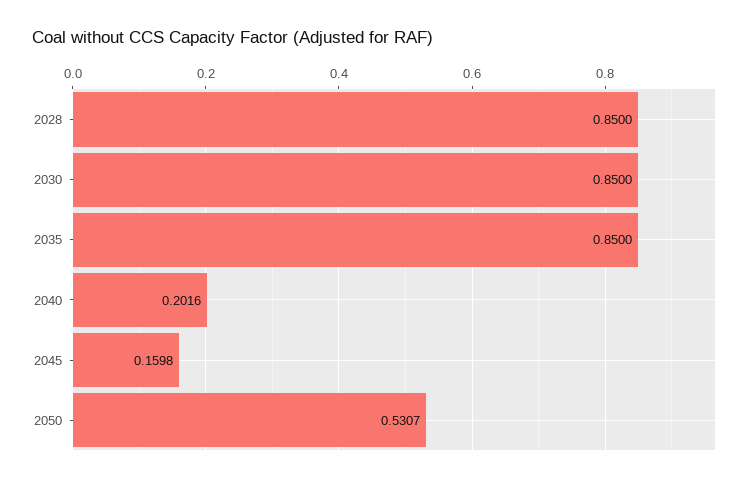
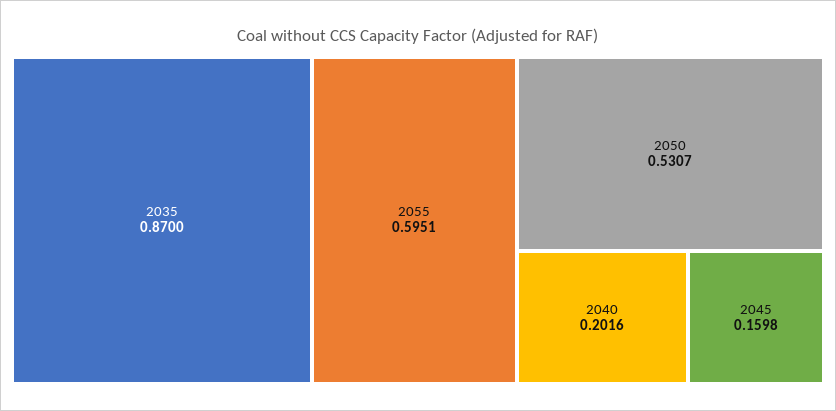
2028: 0.85 -> none
2030: 0.85 -> none
2035: 0.85 -> 0.87
2055: none -> 0.5951

